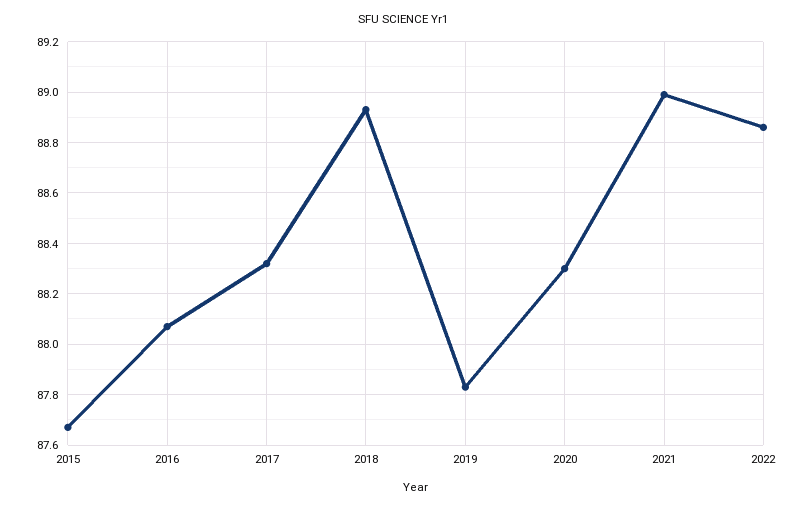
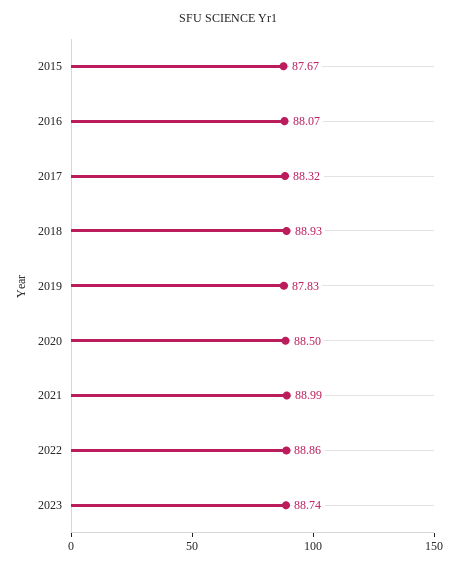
2020: 88.3 -> 88.5
2023: none -> 88.74

